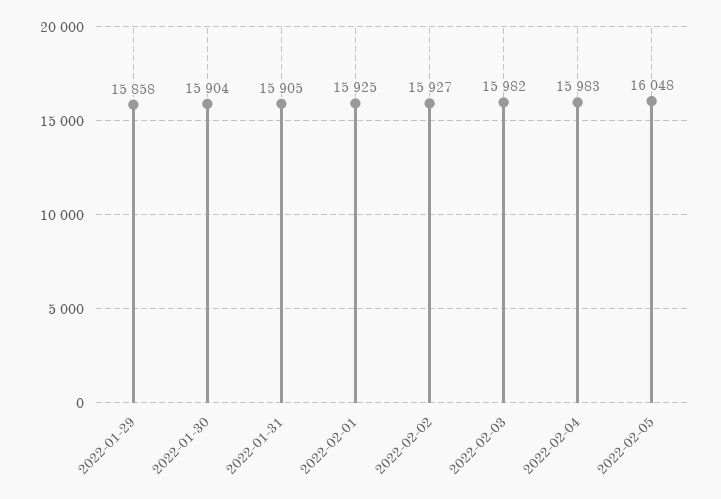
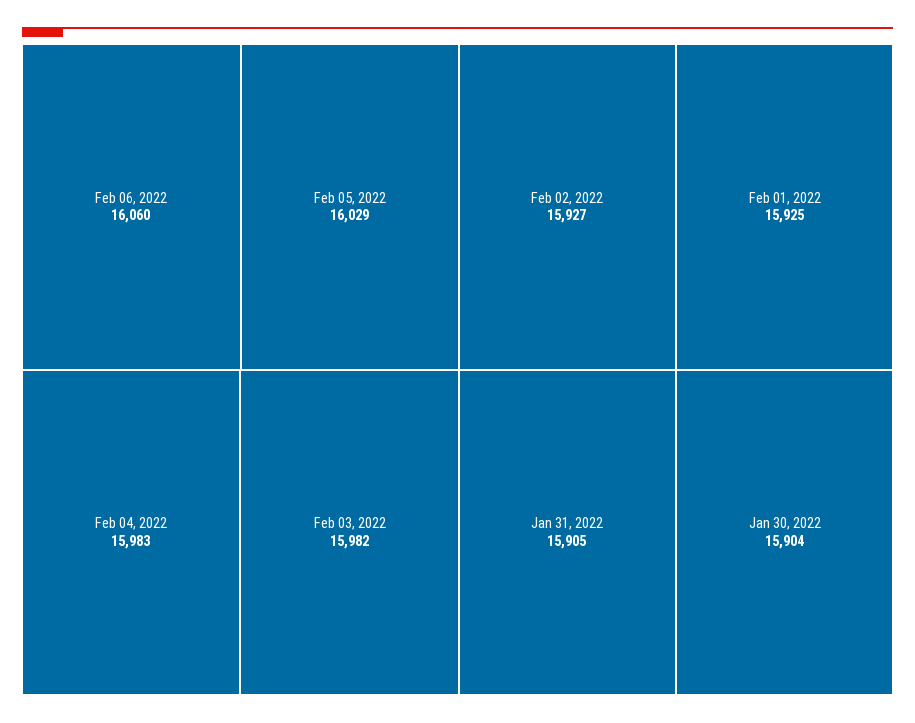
2022-01-29: 15858 -> none
2022-02-05: 16048 -> 16029
Feb 06, 2022: none -> 16060

